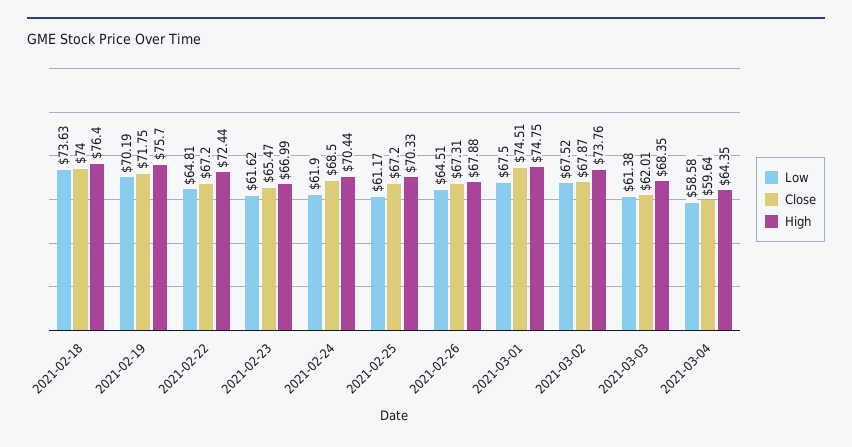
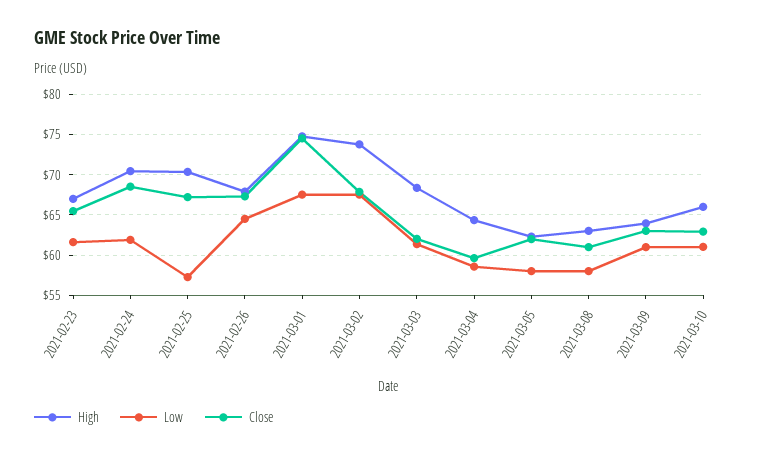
Low, 2021-02-18: 73.63 -> none
Close, 2021-02-18: 74 -> none
High, 2021-02-18: 76.4 -> none
Low, 2021-02-19: 70.19 -> none
Close, 2021-02-19: 71.75 -> none
High, 2021-02-19: 75.7 -> none
Low, 2021-02-22: 64.81 -> none
Close, 2021-02-22: 67.2 -> none
High, 2021-02-22: 72.44 -> none
Low, 2021-02-25: 61.17 -> 57
High, 2021-03-05: none -> 62
Low, 2021-03-05: none -> 58
Close, 2021-03-05: none -> 62
High, 2021-03-08: none -> 63
Low, 2021-03-08: none -> 58
Close, 2021-03-08: none -> 61
High, 2021-03-09: none -> 64
Low, 2021-03-09: none -> 61
Close, 2021-03-09: none -> 63
High, 2021-03-10: none -> 66
Low, 2021-03-10: none -> 61
Close, 2021-03-10: none -> 63

